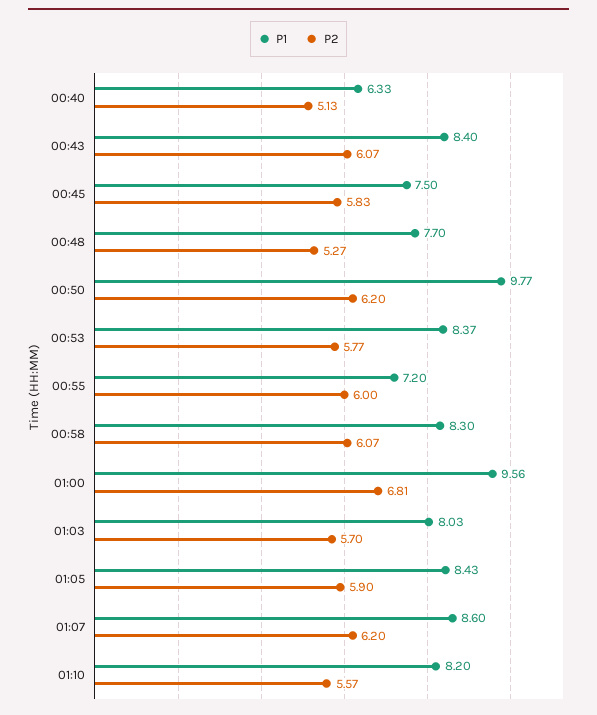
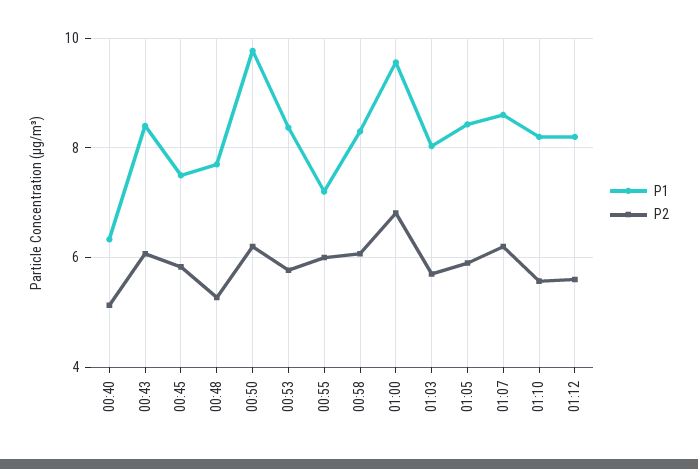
P1, 01:12: none -> 8.2
P2, 01:12: none -> 5.6

